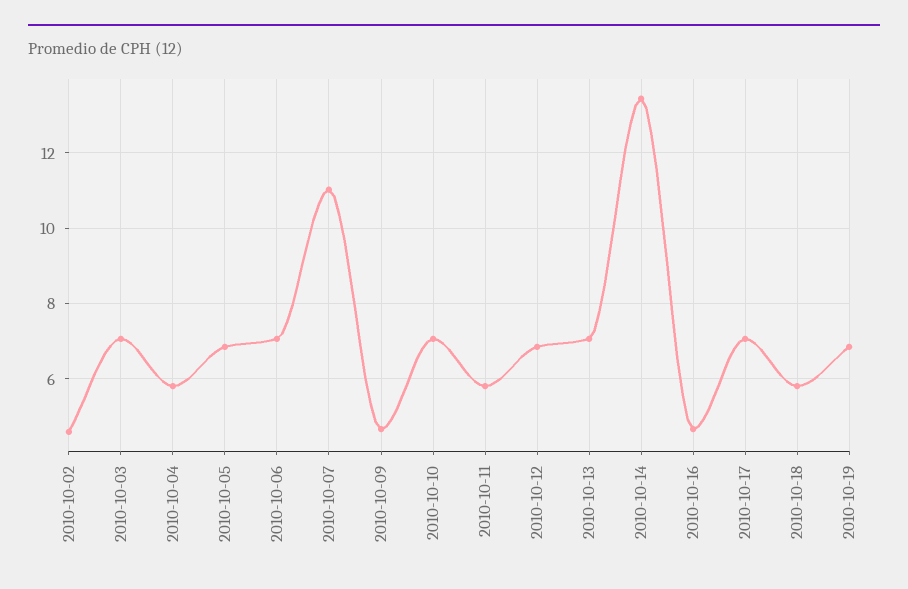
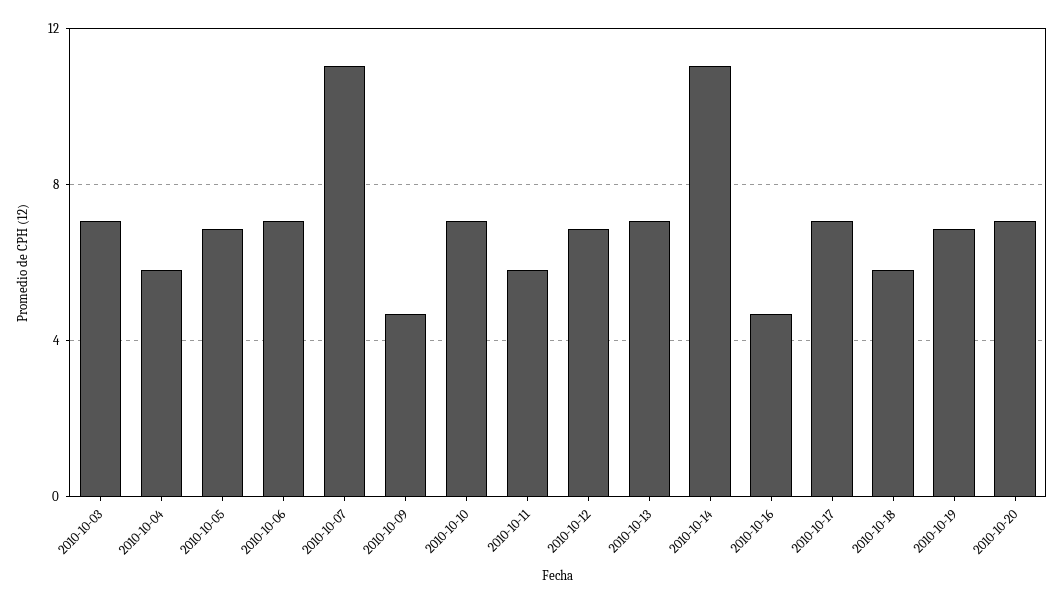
2010-10-02: 4.6 -> none
2010-10-14: 13.4 -> 11
2010-10-20: none -> 7

